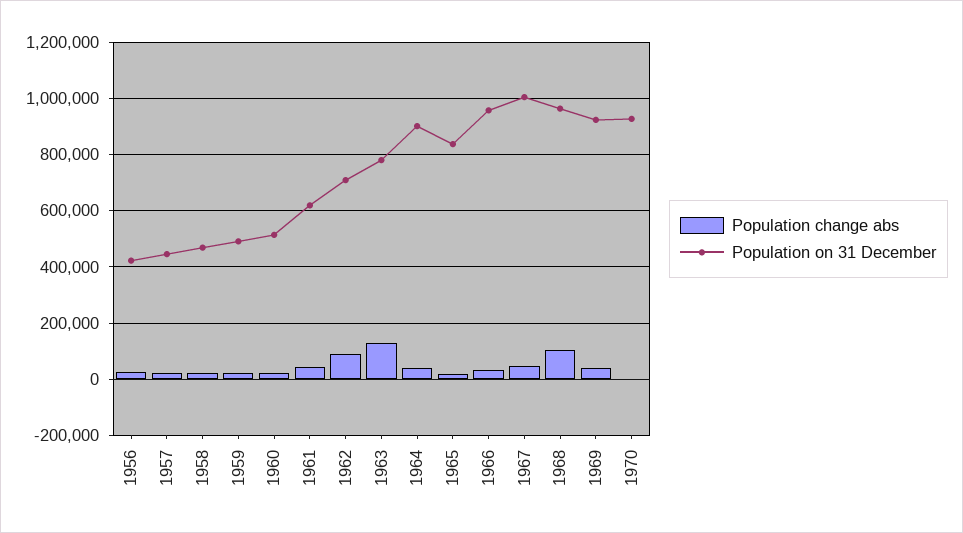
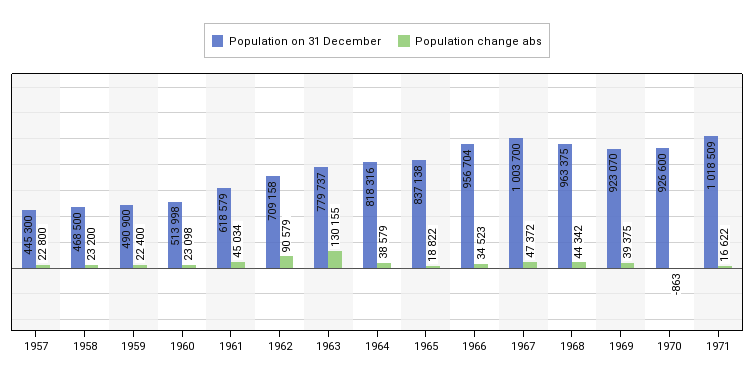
Population change abs, 1956: 25000 -> none
Population on 31 December, 1956: 425000 -> none
Population on 31 December, 1964: 900000 -> 818316
Population change abs, 1968: 100000 -> 44342
Population on 31 December, 1971: none -> 1018509
Population change abs, 1971: none -> 16622

